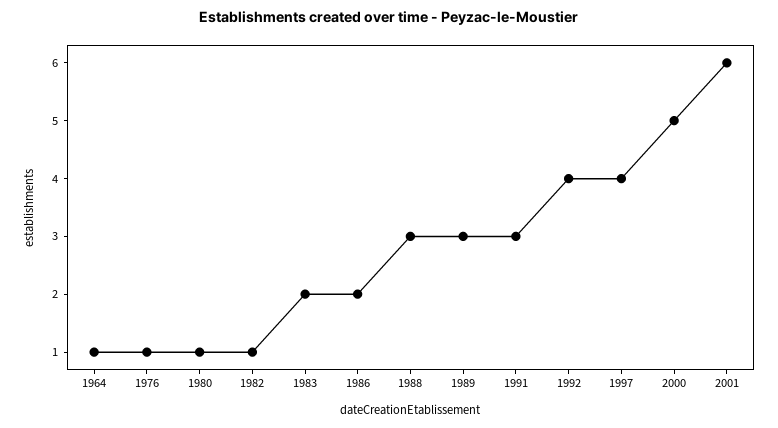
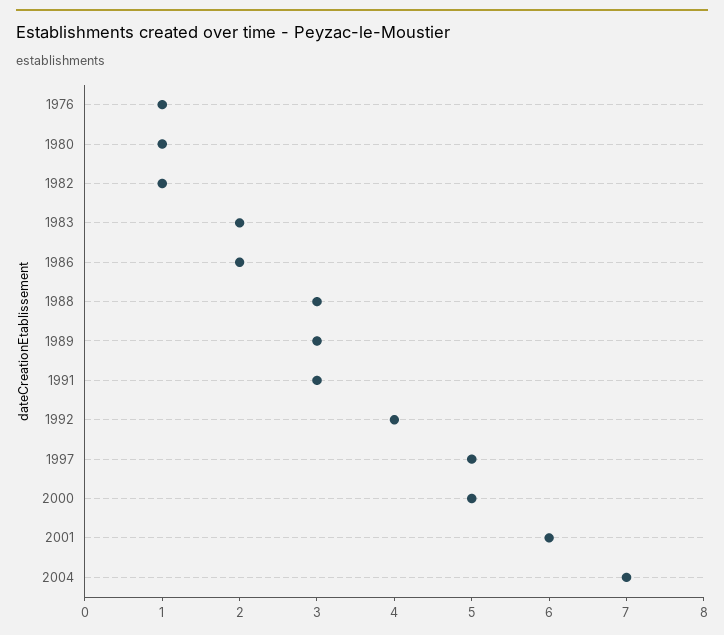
1964: 1 -> none
1997: 4 -> 5
2004: none -> 7

